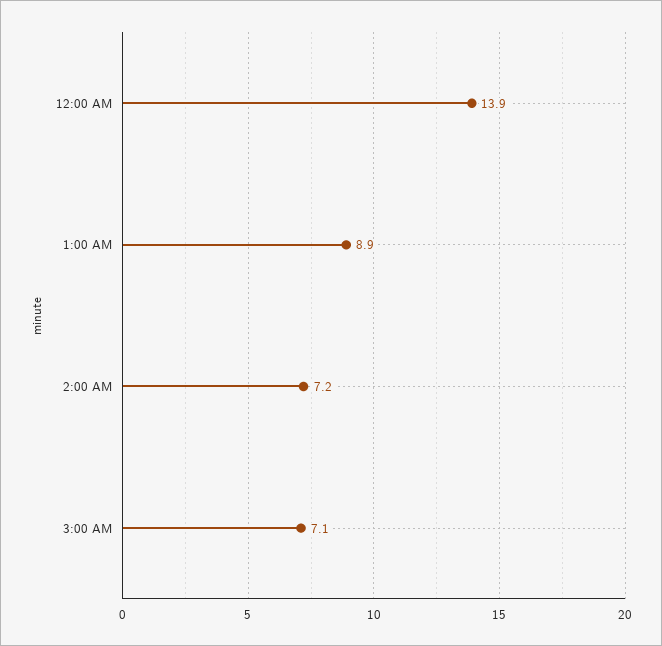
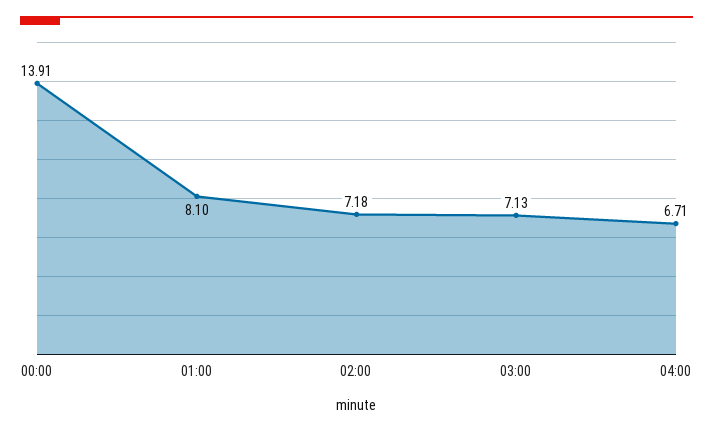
1:00 AM: 8.9 -> 8.1
04:00: none -> 6.71

